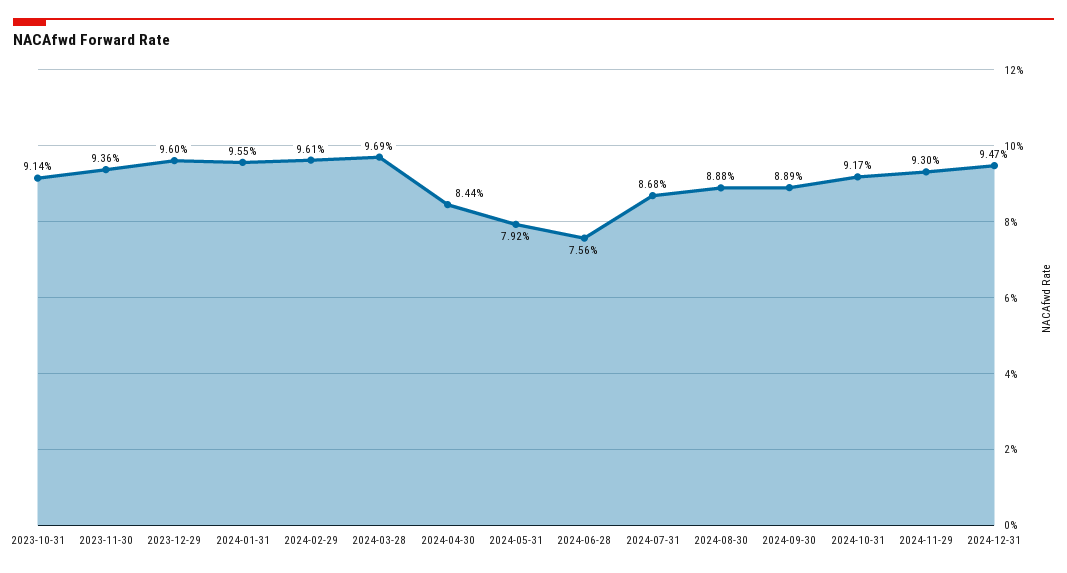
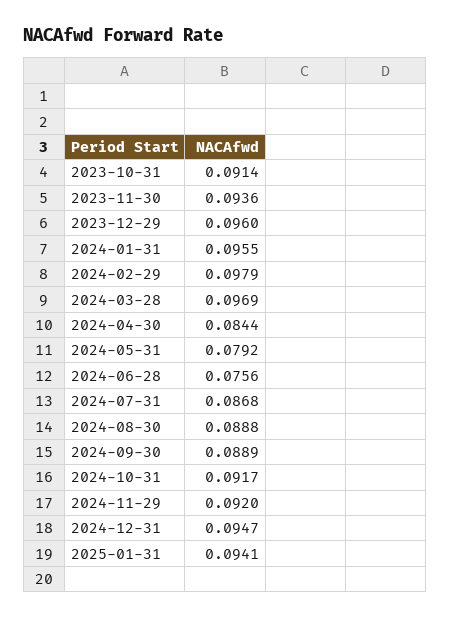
2024-02-29: 0.0961 -> 0.0979
2024-11-29: 0.093 -> 0.092
2025-01-31: none -> 0.0941

